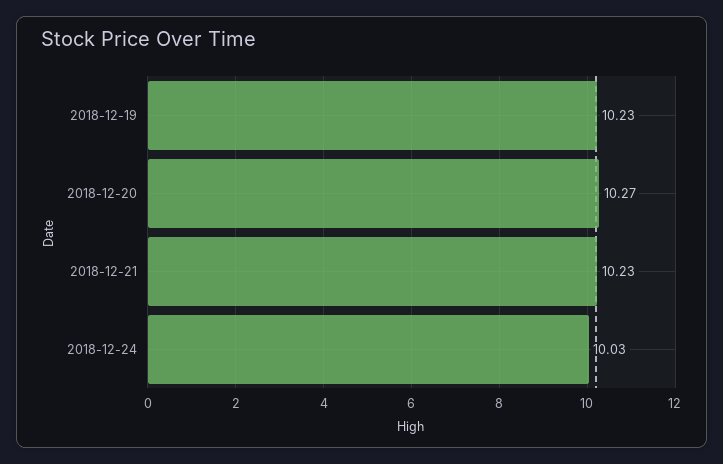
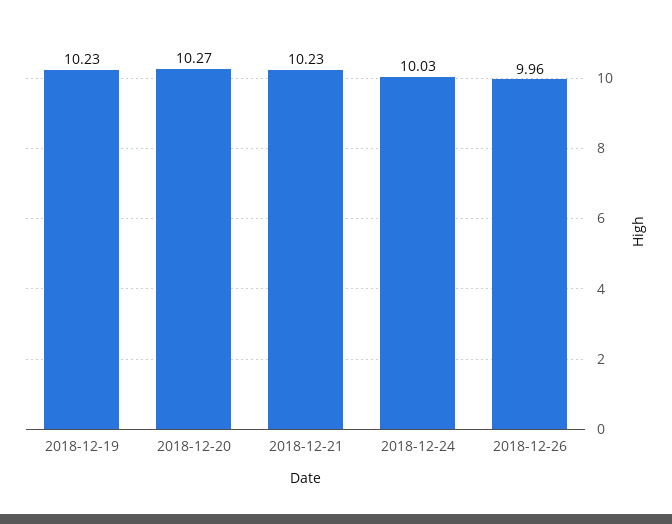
2018-12-26: none -> 9.96

